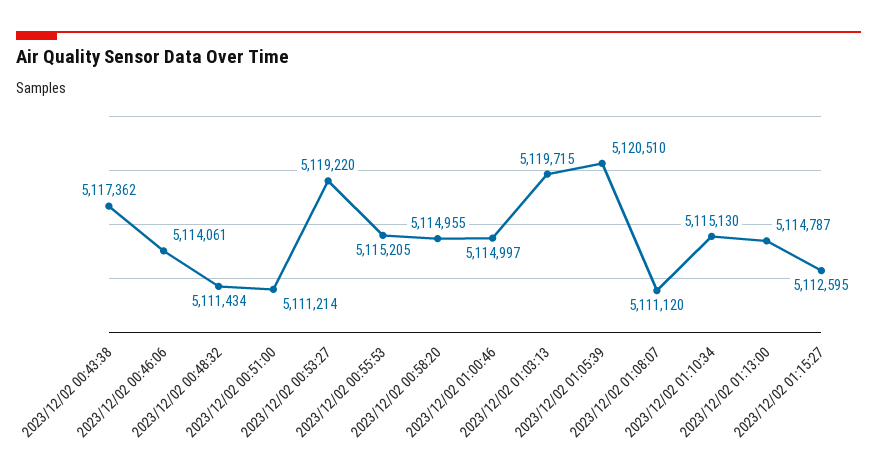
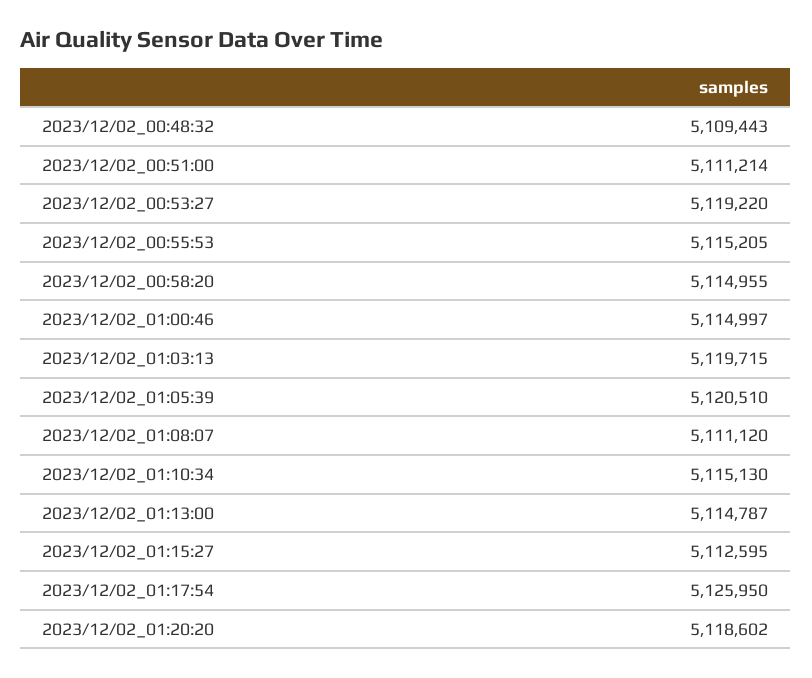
2023/12/02 00:43:38: 5117362 -> none
2023/12/02 00:46:06: 5114061 -> none
2023/12/02 00:48:32: 5111434 -> 5109443
2023/12/02_01:17:54: none -> 5125950
2023/12/02_01:20:20: none -> 5118602

